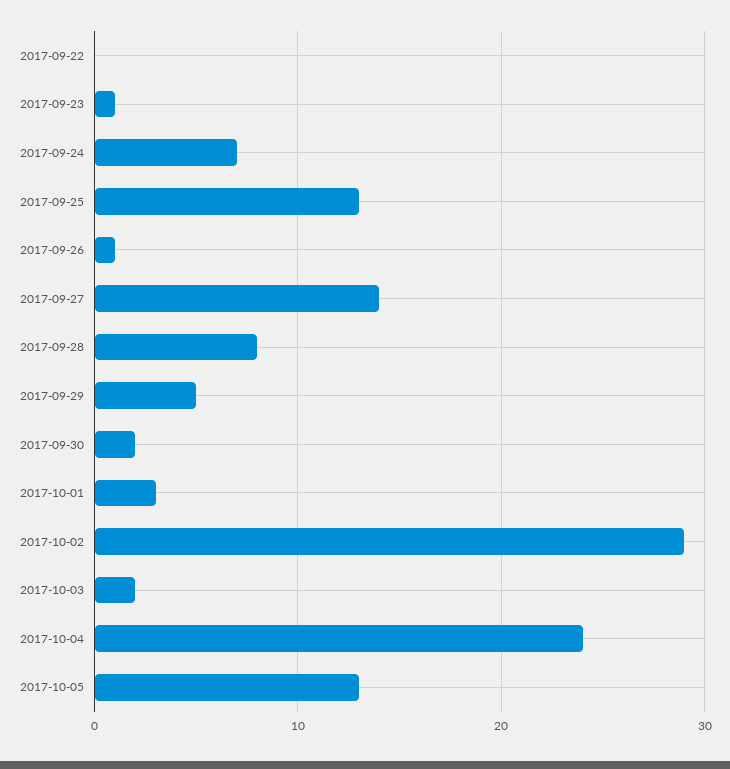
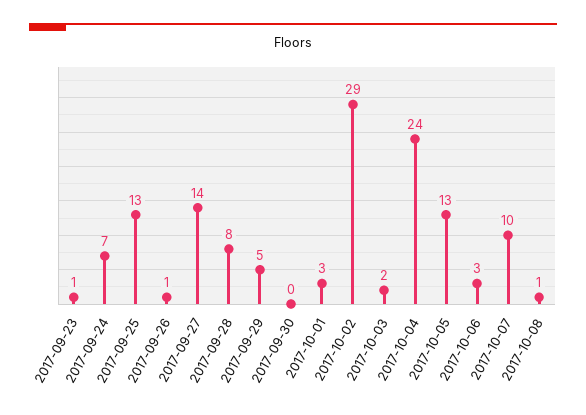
2017-09-22: 0 -> none
2017-09-30: 2 -> 0
2017-10-06: none -> 3
2017-10-07: none -> 10
2017-10-08: none -> 1

